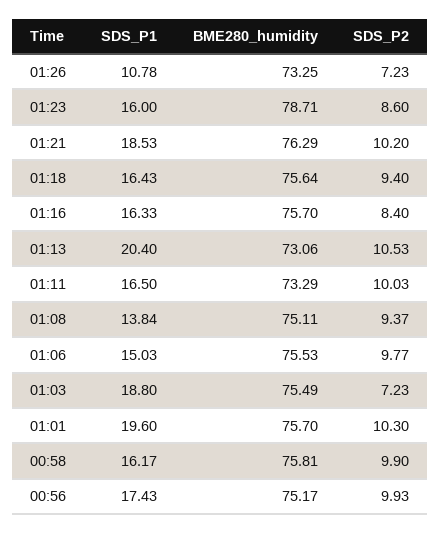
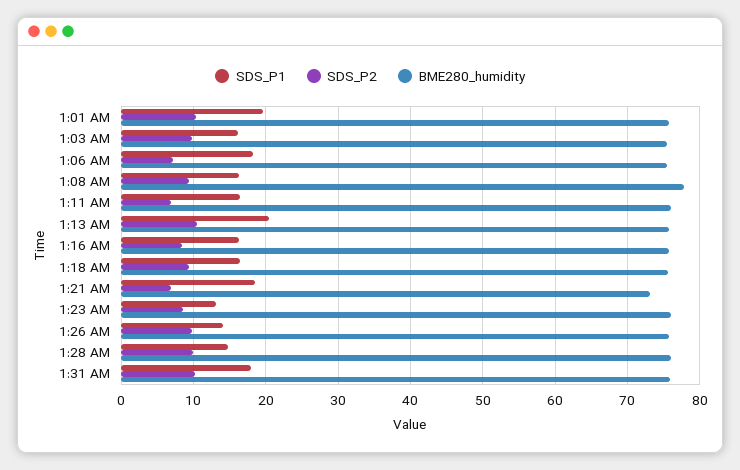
SDS_P1, 01:26: 10.78 -> 14
BME280_humidity, 01:26: 73.25 -> 76
SDS_P2, 01:26: 7.23 -> 10
SDS_P1, 01:23: 16 -> 13
BME280_humidity, 01:23: 78.71 -> 76
BME280_humidity, 01:21: 76.29 -> 73
SDS_P2, 01:21: 10.2 -> 7
BME280_humidity, 01:13: 73.06 -> 76
BME280_humidity, 01:11: 73.29 -> 76
SDS_P2, 01:11: 10.03 -> 7
SDS_P1, 01:08: 13.84 -> 16
BME280_humidity, 01:08: 75.11 -> 78
SDS_P1, 01:06: 15.03 -> 18
SDS_P2, 01:06: 9.77 -> 7
SDS_P1, 01:03: 18.8 -> 16
SDS_P2, 01:03: 7.23 -> 10
SDS_P1, 00:58: 16.17 -> none
BME280_humidity, 00:58: 75.81 -> none
SDS_P2, 00:58: 9.9 -> none
SDS_P1, 00:56: 17.43 -> none
BME280_humidity, 00:56: 75.17 -> none
SDS_P2, 00:56: 9.93 -> none
SDS_P1, 1:28 AM: none -> 15
SDS_P2, 1:28 AM: none -> 10
BME280_humidity, 1:28 AM: none -> 76
SDS_P1, 1:31 AM: none -> 18
SDS_P2, 1:31 AM: none -> 10
BME280_humidity, 1:31 AM: none -> 76

